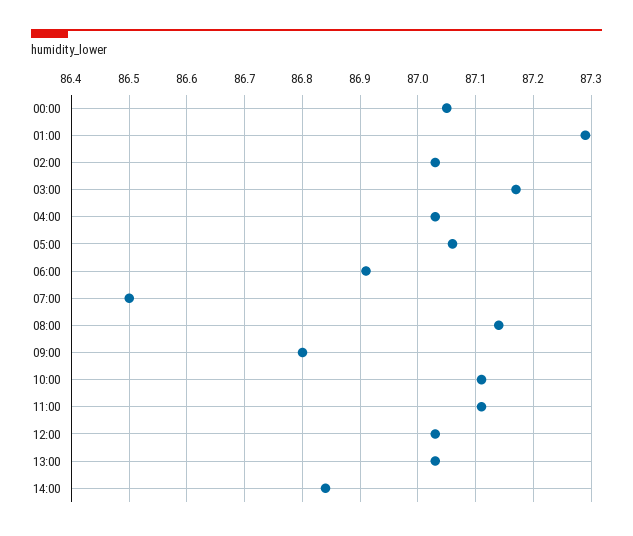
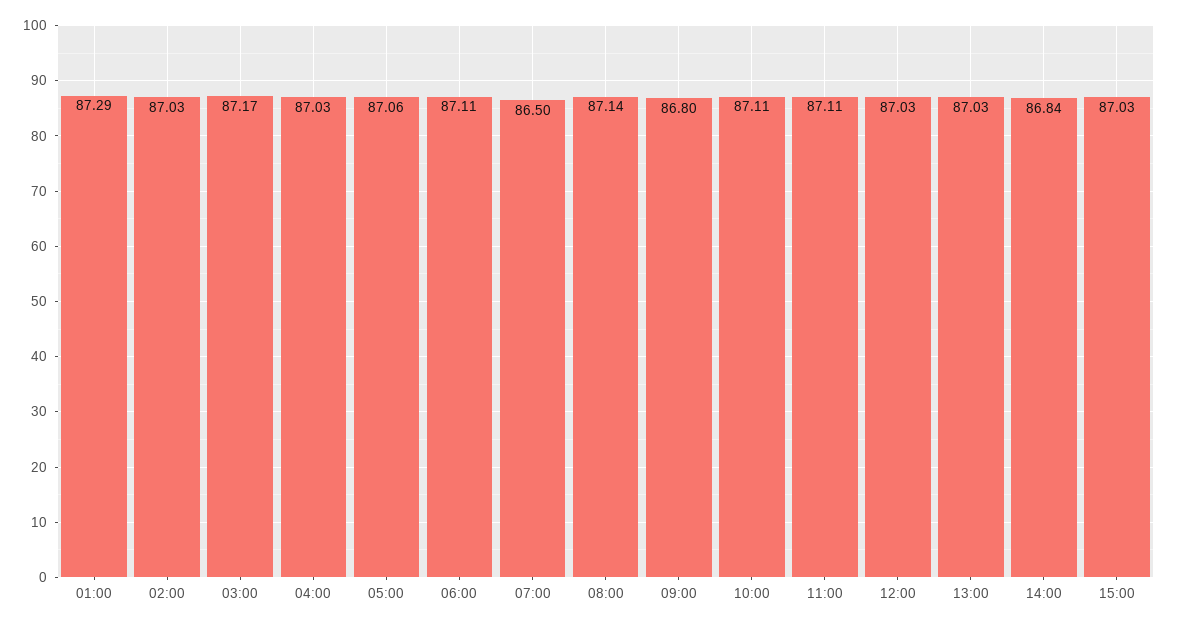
00:00: 87.05 -> none
06:00: 86.9 -> 87.11
15:00: none -> 87.03

